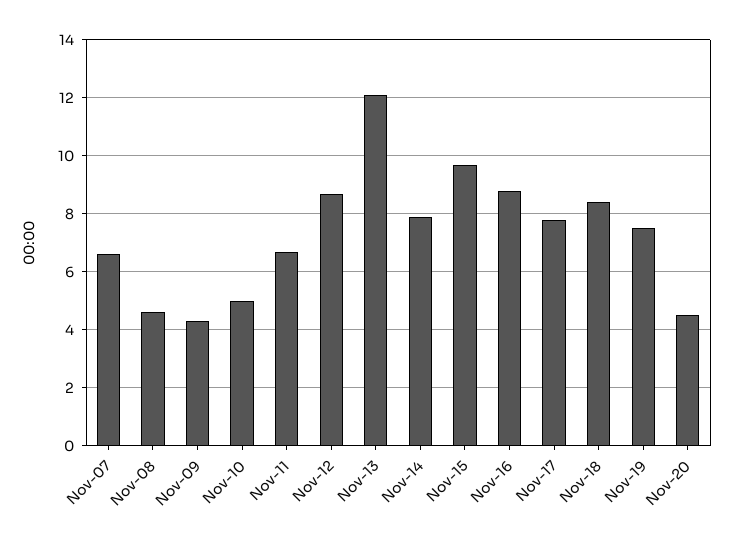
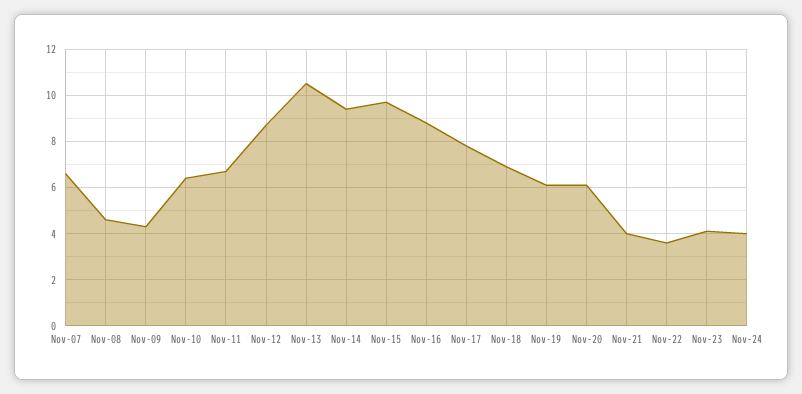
Nov-10: 5 -> 6.5
Nov-13: 12 -> 10.5
Nov-14: 8 -> 9.5
Nov-18: 8.5 -> 7
Nov-19: 7.5 -> 6
Nov-20: 4.5 -> 6
Nov-21: none -> 4
Nov-22: none -> 3.5
Nov-23: none -> 4
Nov-24: none -> 4

